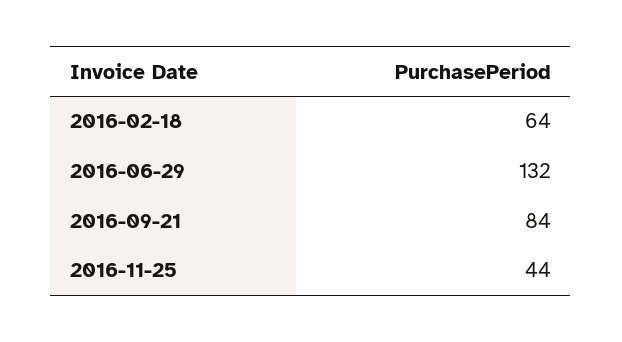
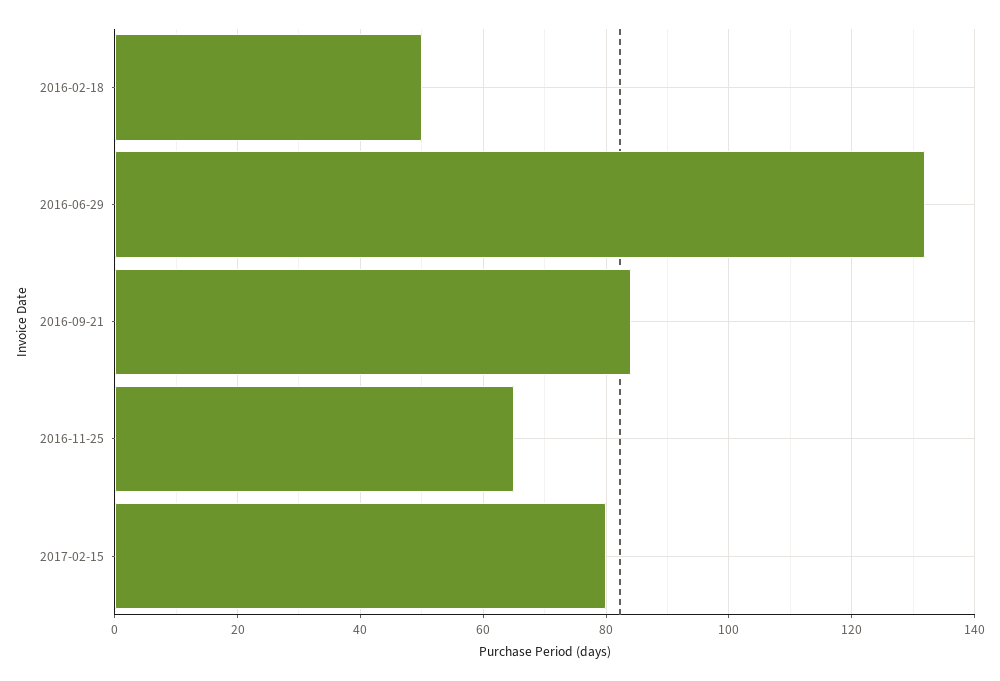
2016-02-18: 64 -> 50
2016-11-25: 44 -> 65
2017-02-15: none -> 80

